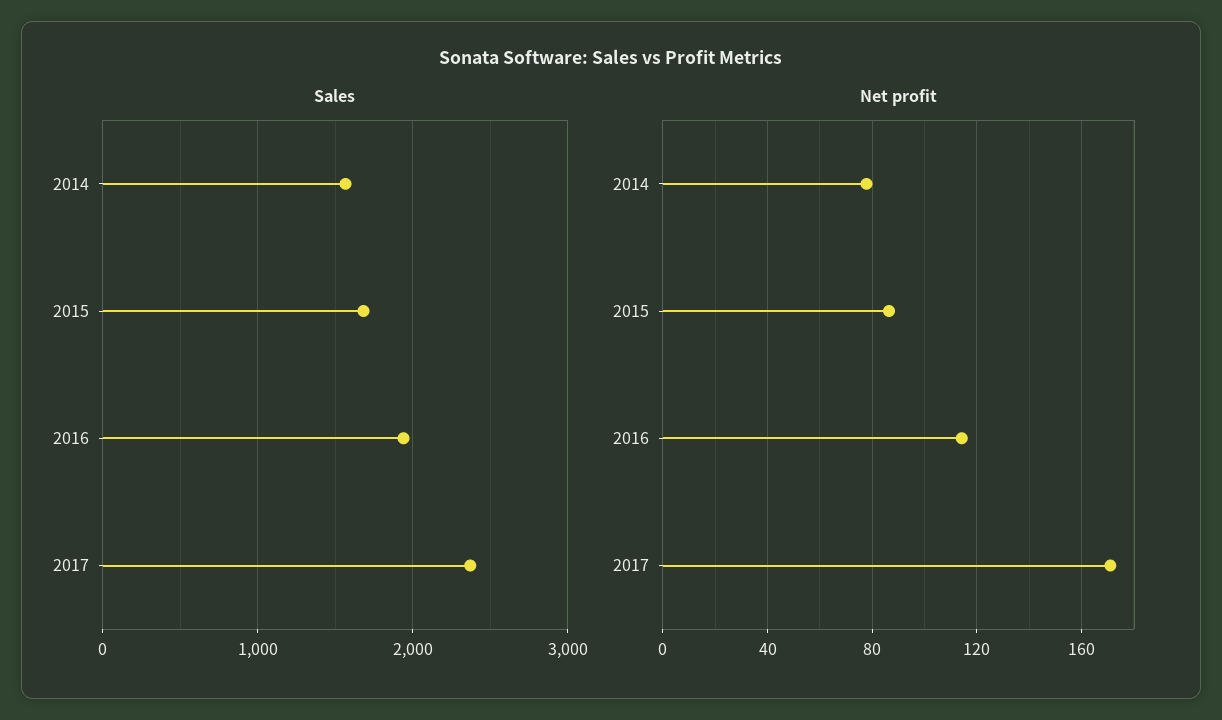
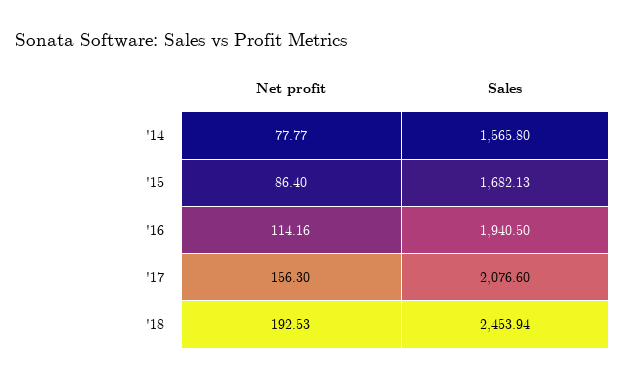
Sales, 2017: 2400 -> 2076.6
Net profit, 2017: 170 -> 156.3
Net profit, '18: none -> 192.53
Sales, '18: none -> 2453.94

